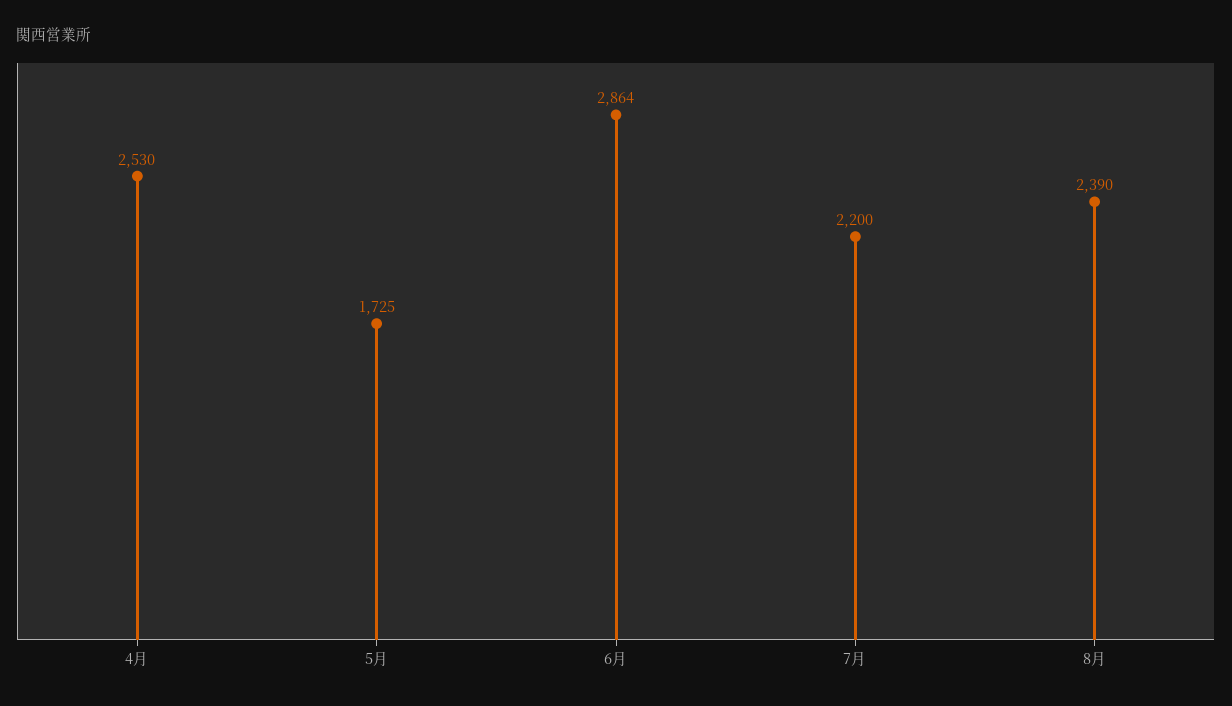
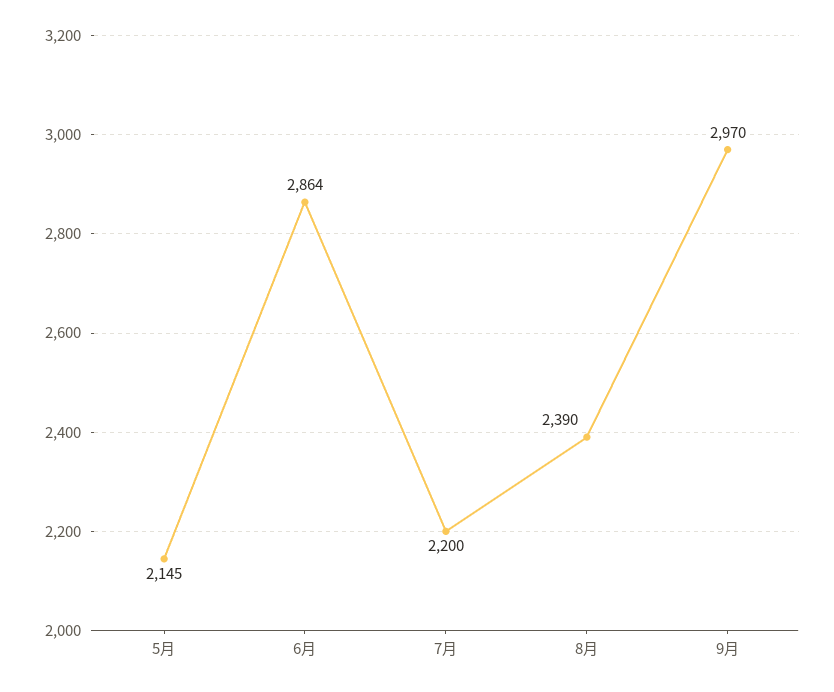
4月: 2530 -> none
5月: 1725 -> 2145
9月: none -> 2970

